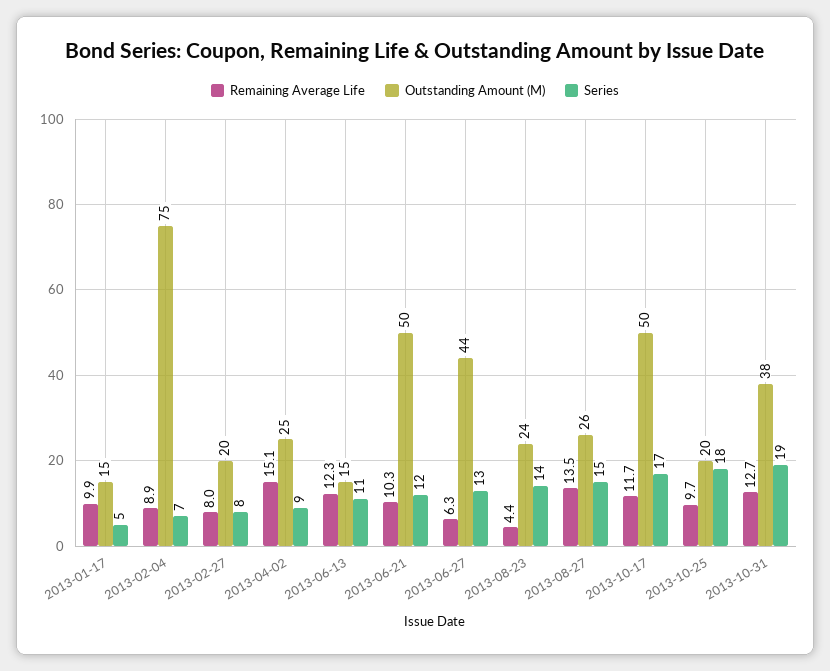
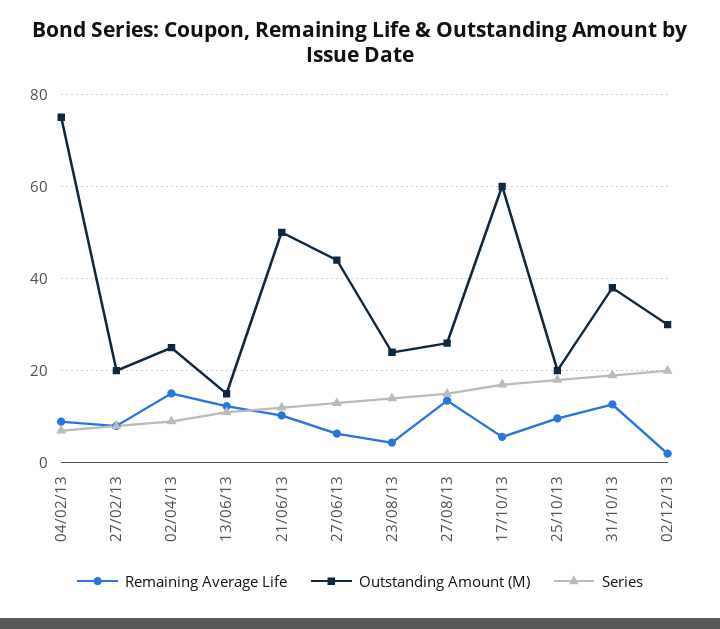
Remaining Average Life, 2013-01-17: 9.9 -> none
Outstanding Amount (M), 2013-01-17: 15 -> none
Series, 2013-01-17: 5 -> none
Remaining Average Life, 2013-10-17: 11.7 -> 6
Outstanding Amount (M), 2013-10-17: 50 -> 60
Remaining Average Life, 02/12/13: none -> 2
Outstanding Amount (M), 02/12/13: none -> 30
Series, 02/12/13: none -> 20

